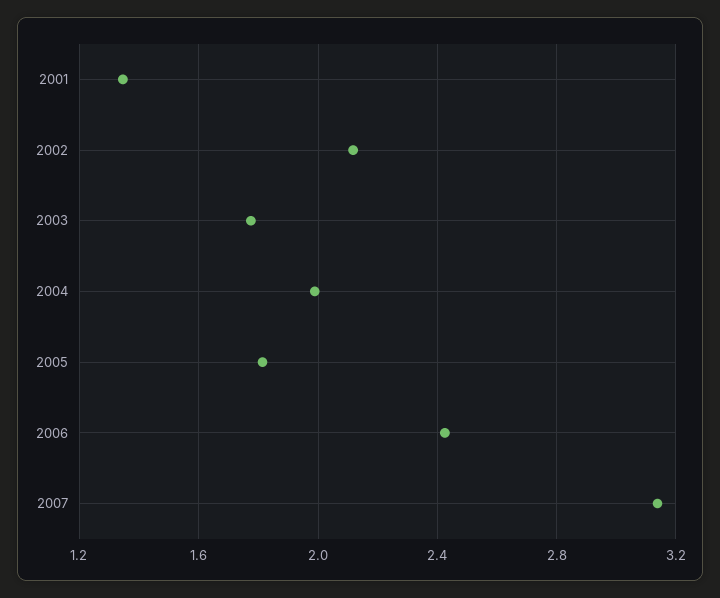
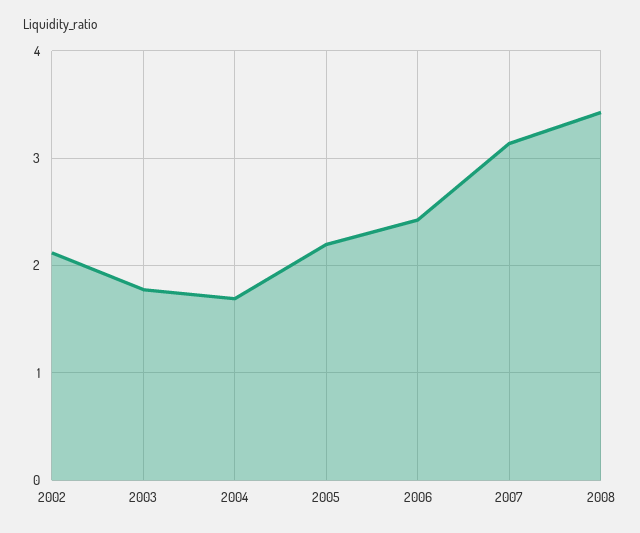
2001: 1.35 -> none
2004: 2 -> 1.7
2005: 1.8 -> 2.2
2008: none -> 3.4

